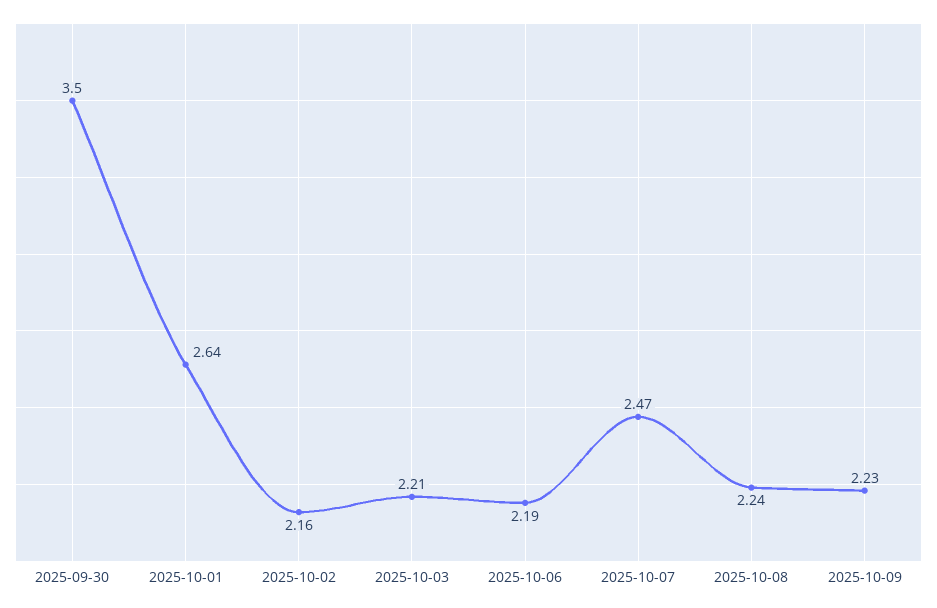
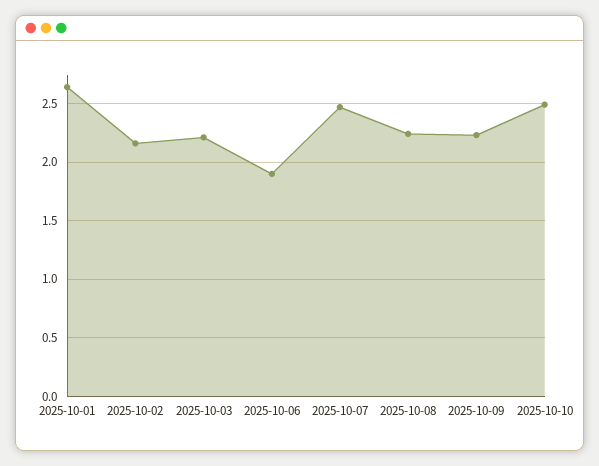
2025-09-30: 3.5 -> none
2025-10-06: 2.19 -> 1.9
2025-10-10: none -> 2.5

